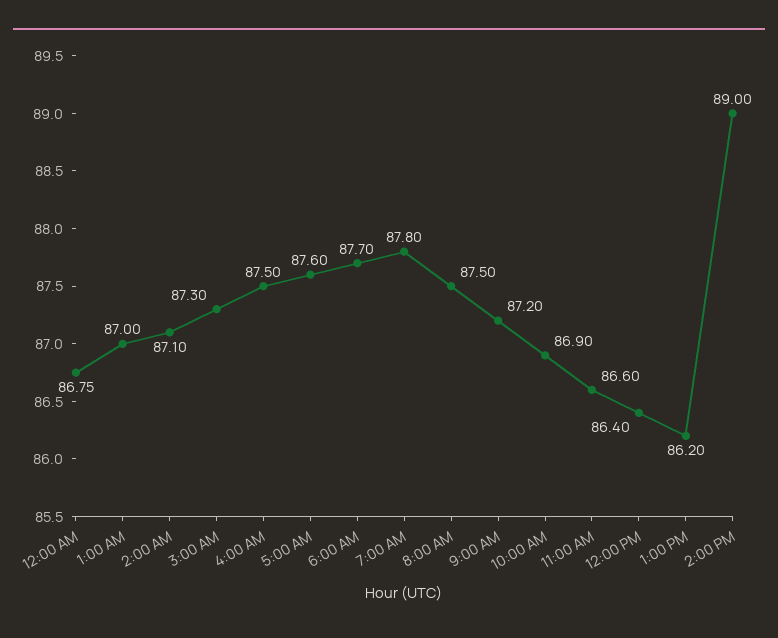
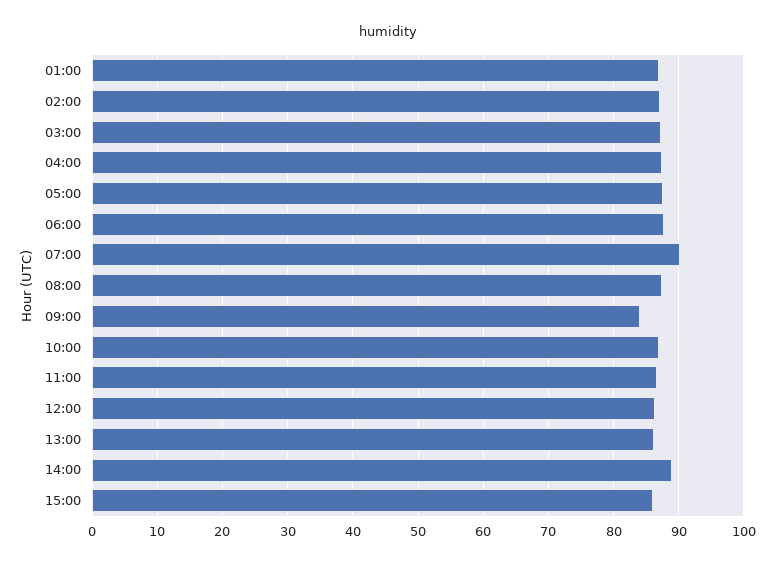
12:00 AM: 86.75 -> none
7:00 AM: 87.8 -> 90
9:00 AM: 87.2 -> 84
15:00: none -> 86

